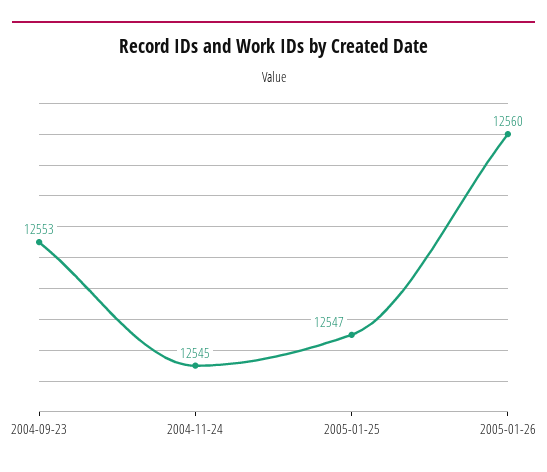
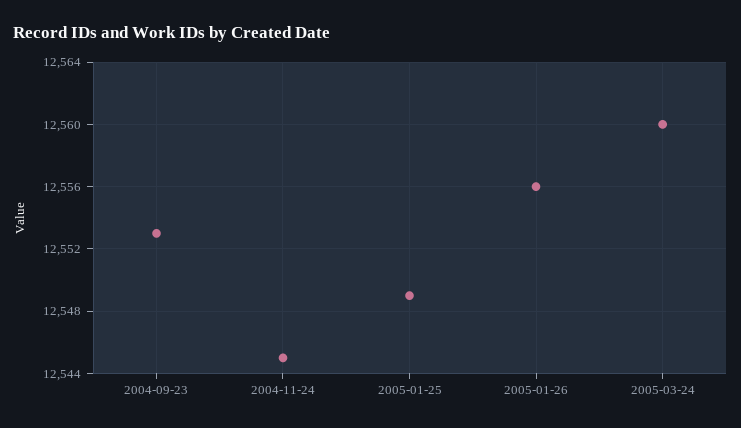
2005-01-25: 12547 -> 12549
2005-01-26: 12560 -> 12556
2005-03-24: none -> 12560

